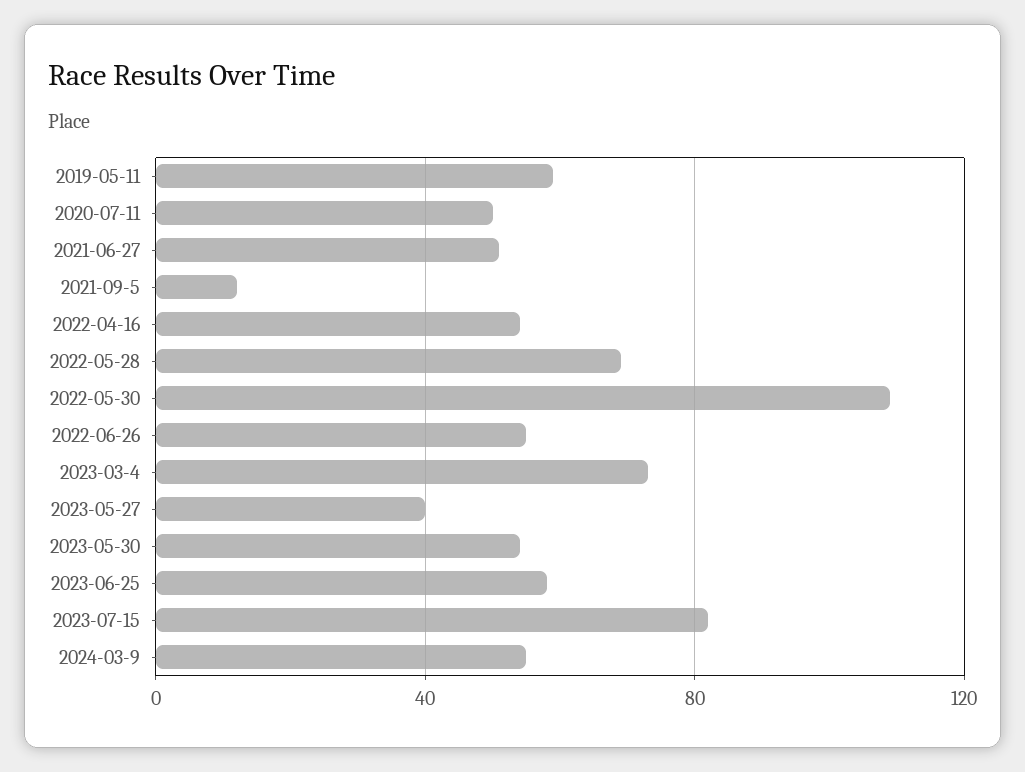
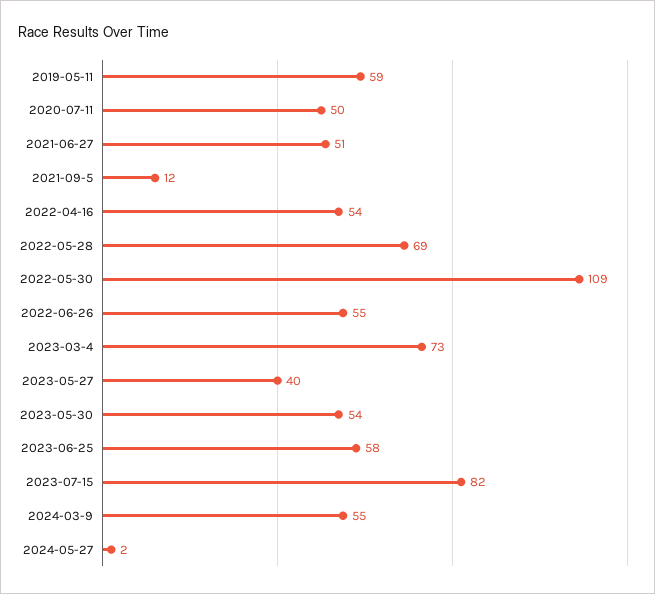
2024-05-27: none -> 2

